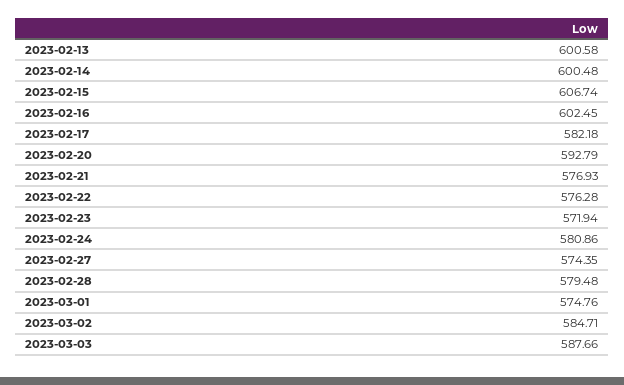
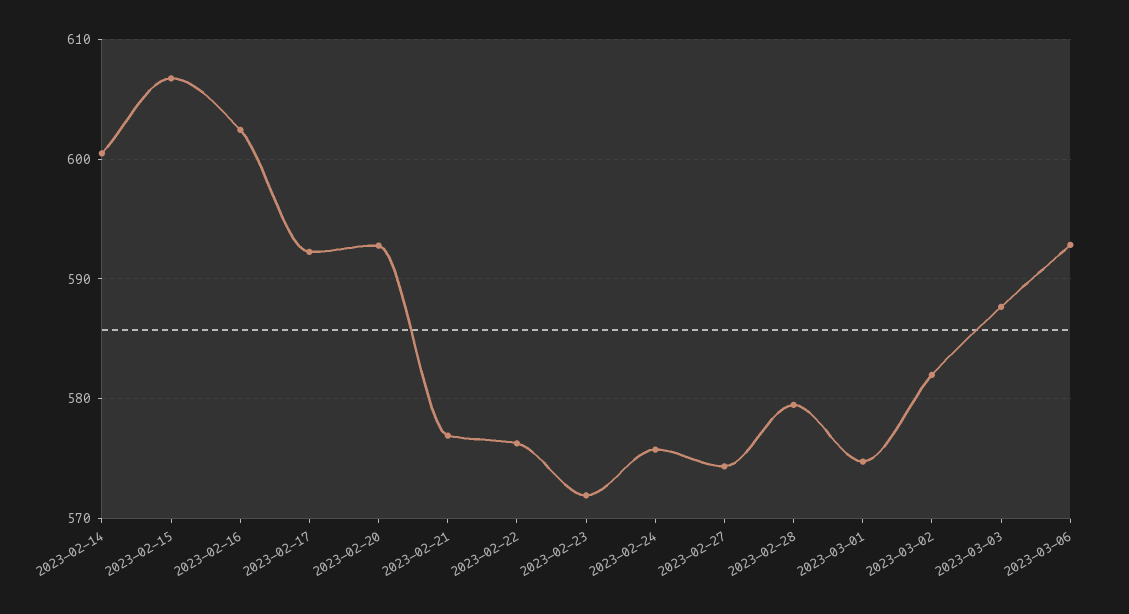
2023-02-13: 600.58 -> none
2023-02-17: 582.18 -> 592
2023-02-24: 580.86 -> 576
2023-03-02: 584.71 -> 582
2023-03-06: none -> 593

